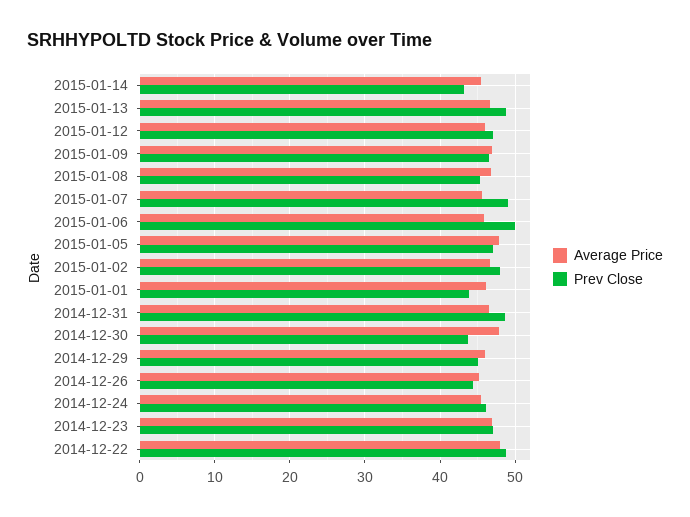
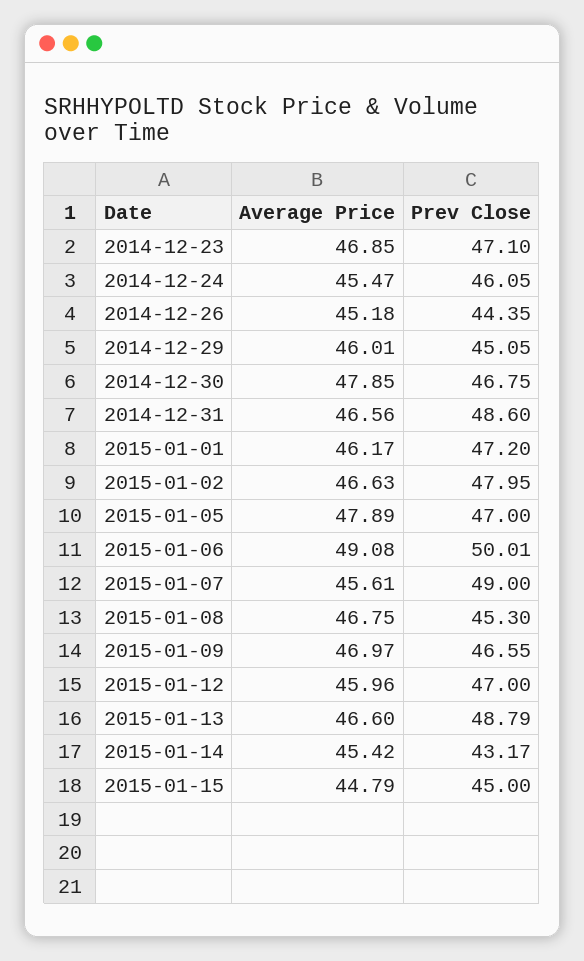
Average Price, 2015-01-06: 46 -> 49.08
Prev Close, 2015-01-01: 44 -> 47.2
Prev Close, 2014-12-30: 44 -> 46.75
Average Price, 2014-12-22: 48 -> none
Prev Close, 2014-12-22: 49 -> none
Average Price, 2015-01-15: none -> 44.79
Prev Close, 2015-01-15: none -> 45

